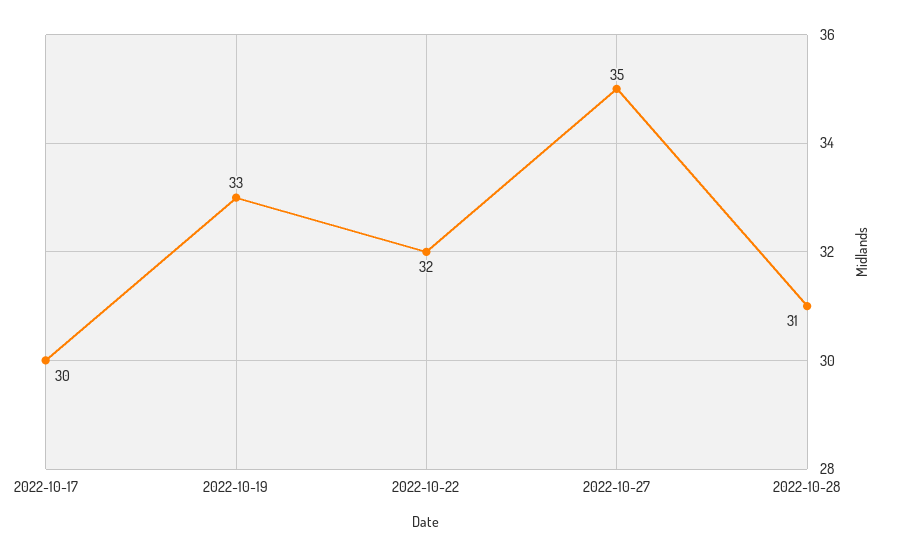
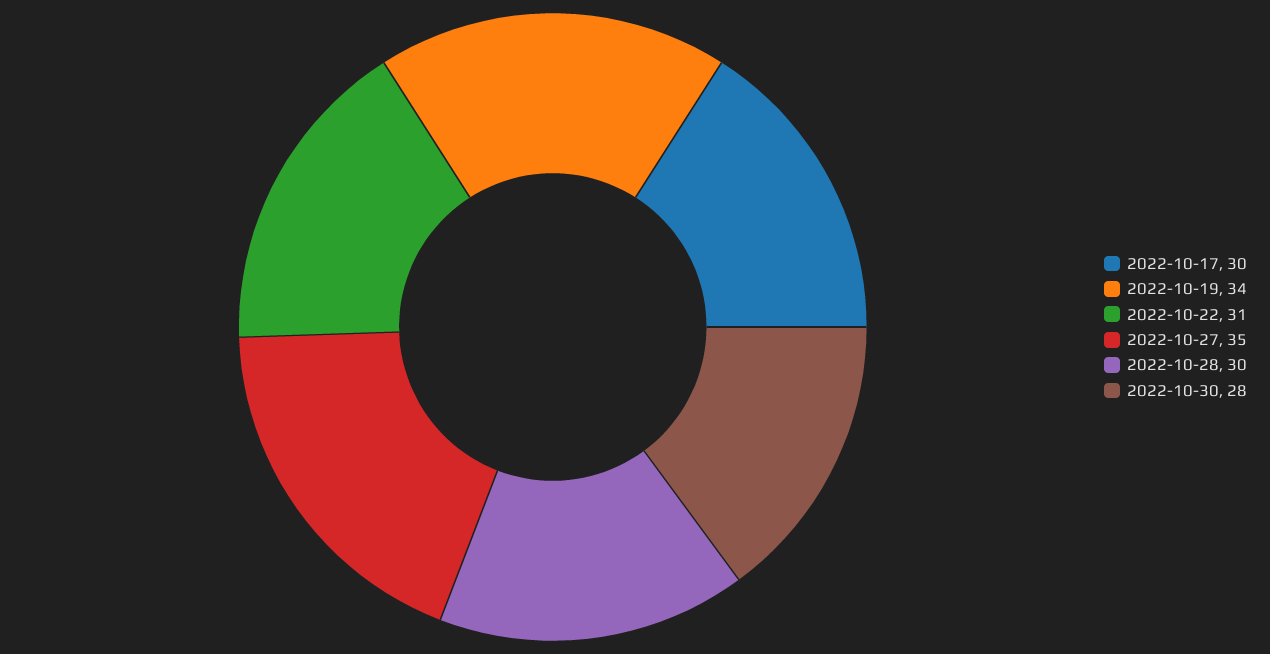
2022-10-19: 33 -> 34
2022-10-22: 32 -> 31
2022-10-28: 31 -> 30
2022-10-30: none -> 28

